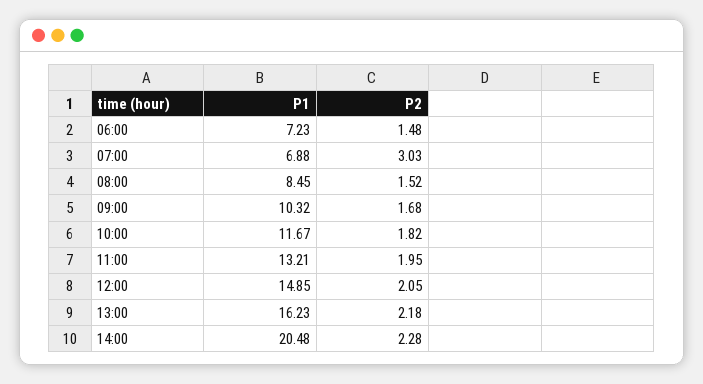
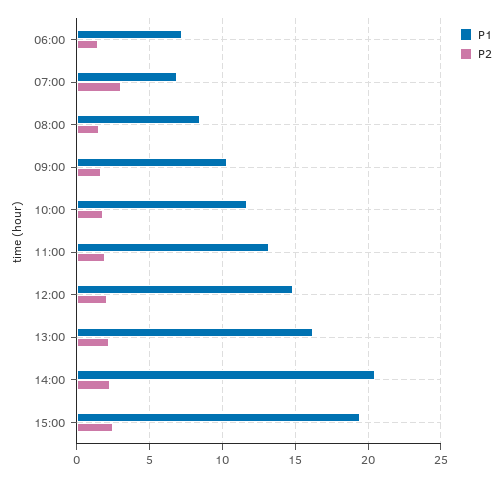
P1, 15:00: none -> 19.5
P2, 15:00: none -> 2.5

